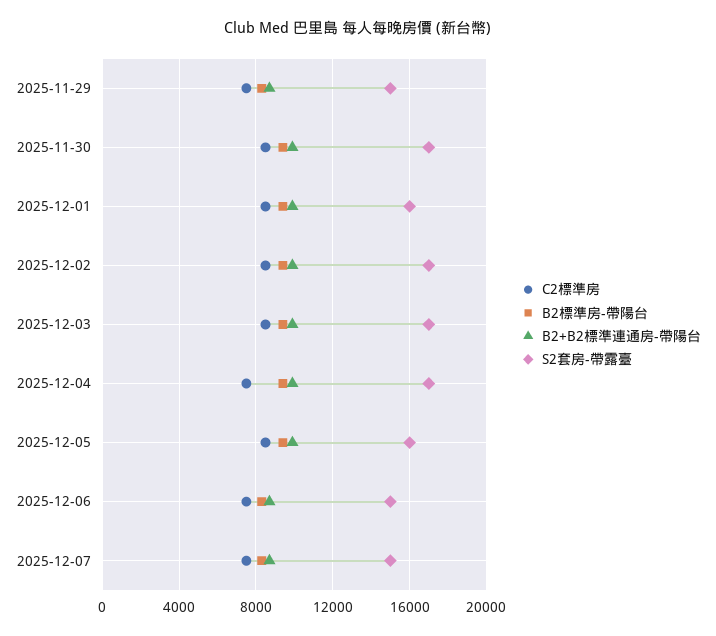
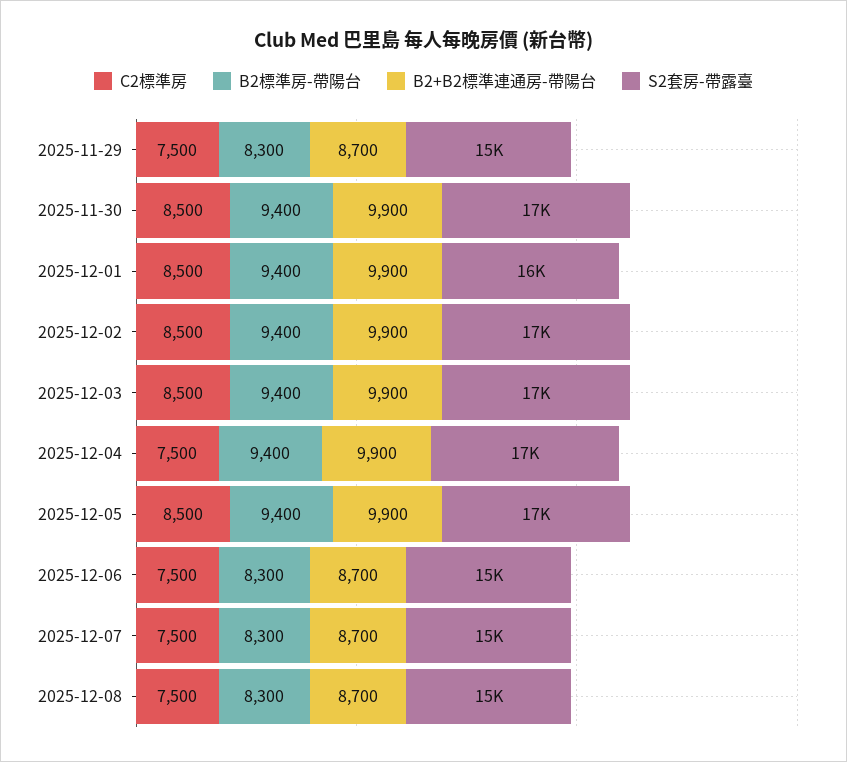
S2套房-帶露臺, 2025-12-05: 16000 -> 17000
C2標準房, 2025-12-08: none -> 7500
B2標準房-帶陽台, 2025-12-08: none -> 8300
B2+B2標準連通房-帶陽台, 2025-12-08: none -> 8700
S2套房-帶露臺, 2025-12-08: none -> 15000

